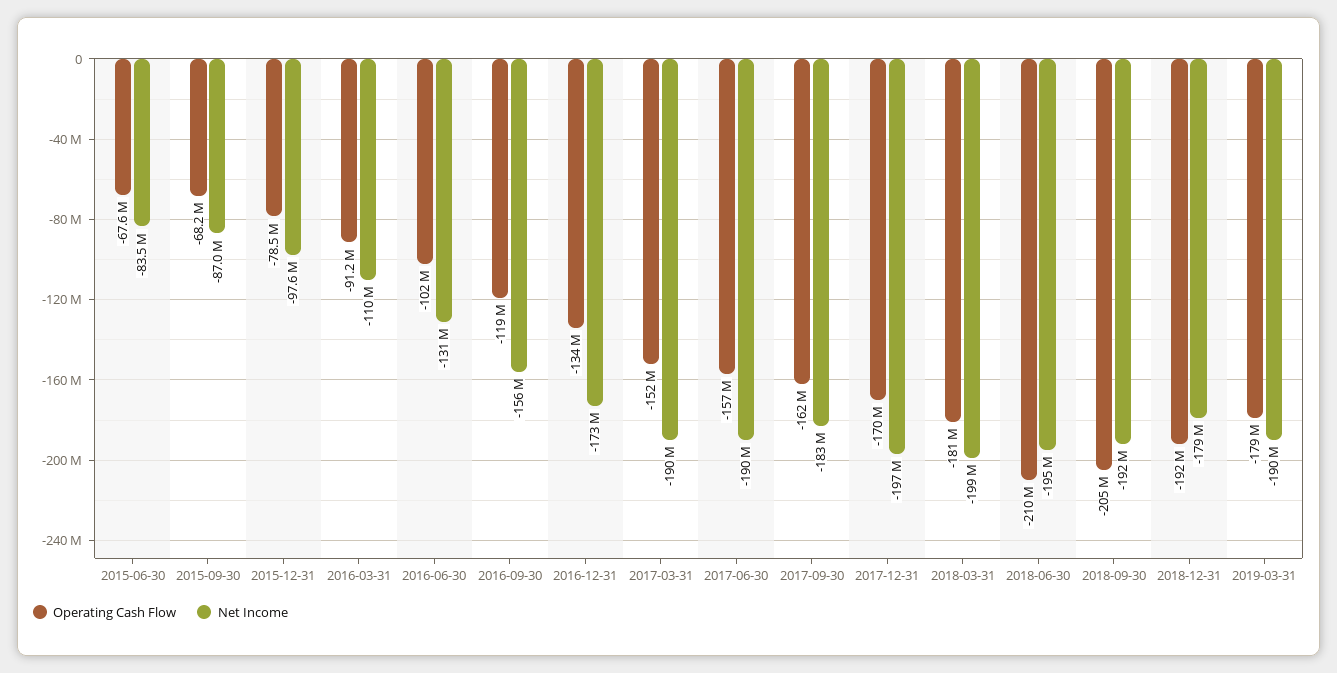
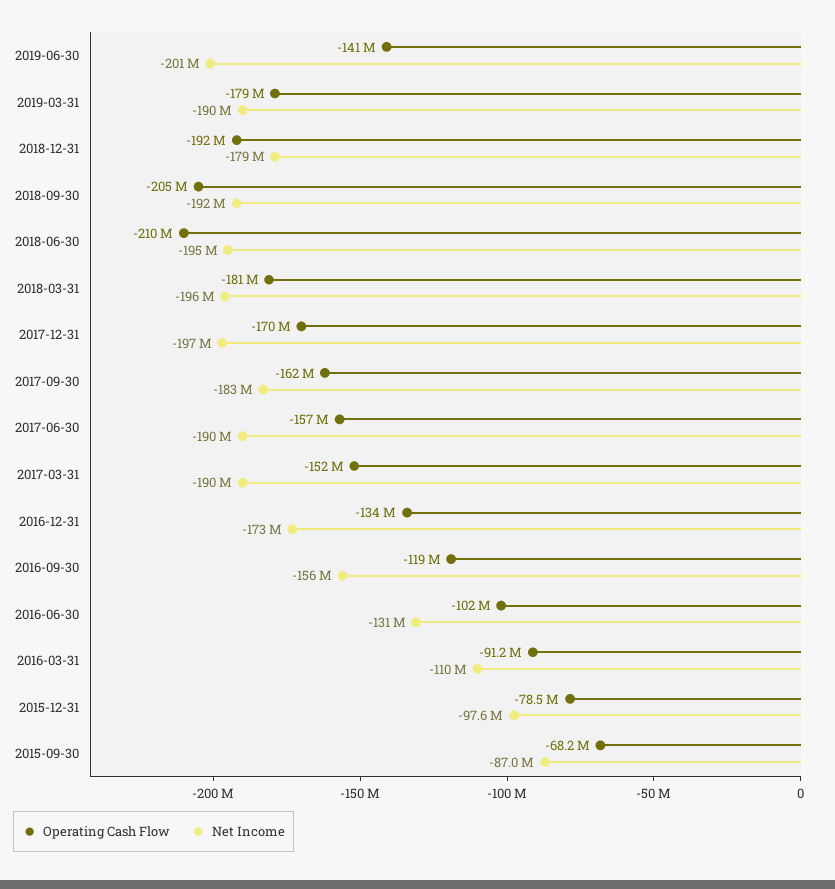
Operating Cash Flow, 2015-06-30: -67600000 -> none
Net Income, 2015-06-30: -83500000 -> none
Net Income, 2018-03-31: -199000000 -> -196000000
Operating Cash Flow, 2019-06-30: none -> -141000000
Net Income, 2019-06-30: none -> -201000000

